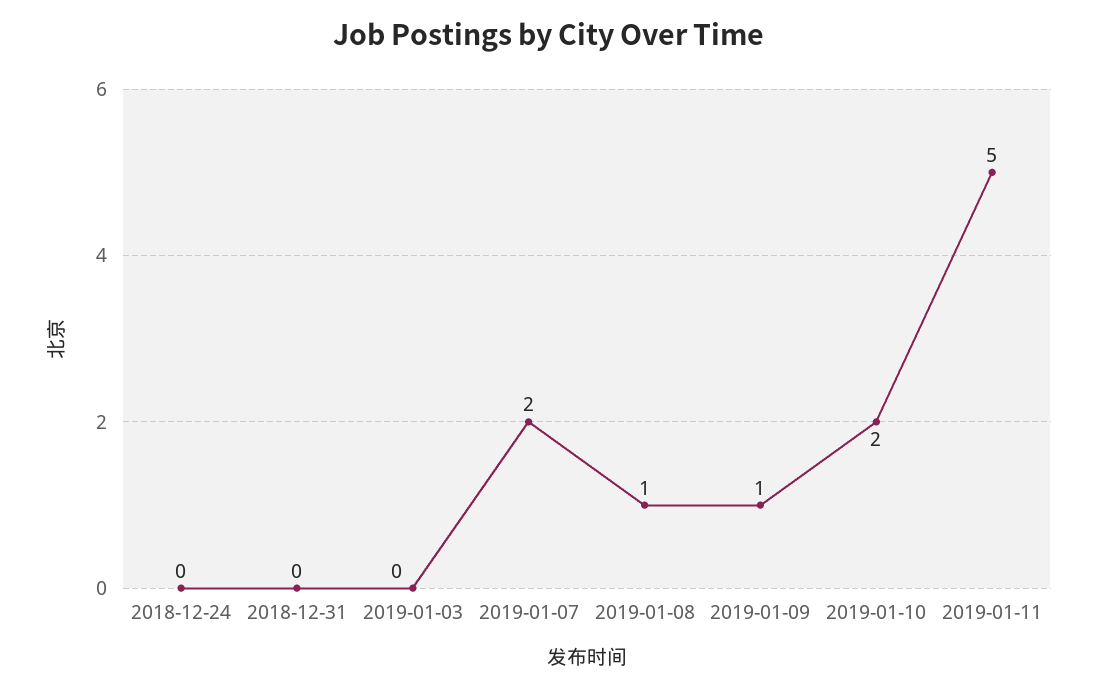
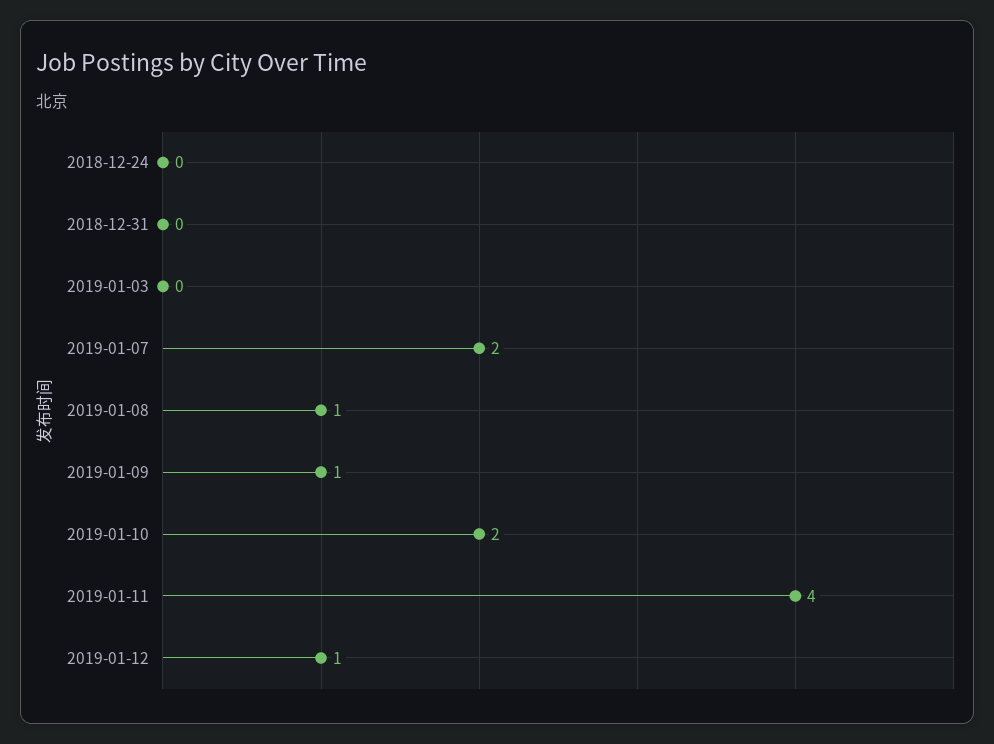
2019-01-11: 5 -> 4
2019-01-12: none -> 1

